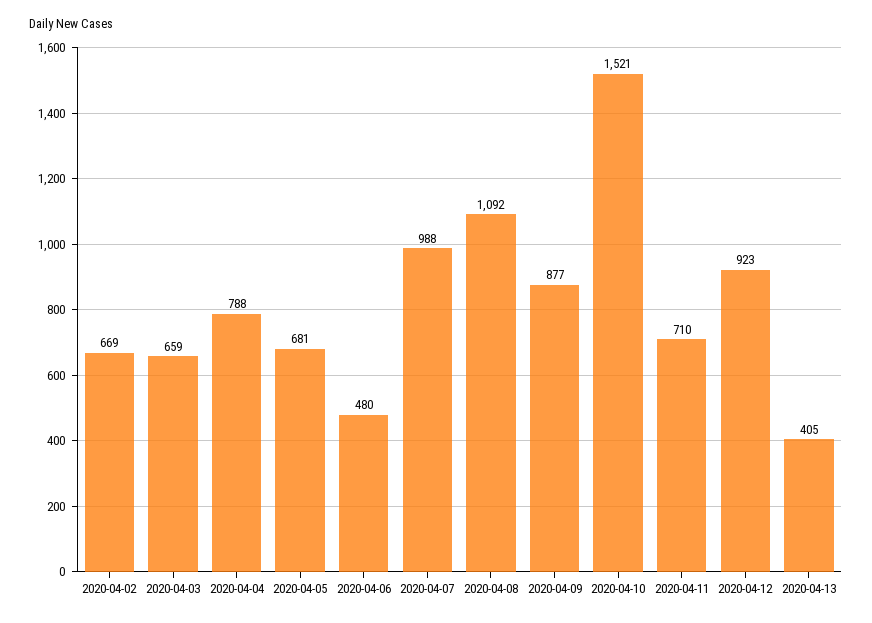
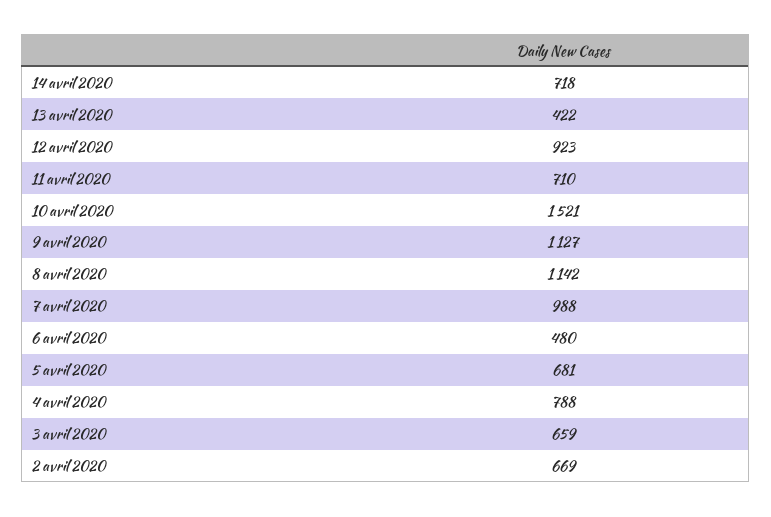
2020-04-08: 1092 -> 1142
2020-04-09: 877 -> 1127
2020-04-13: 405 -> 422
14 avril 2020: none -> 718

